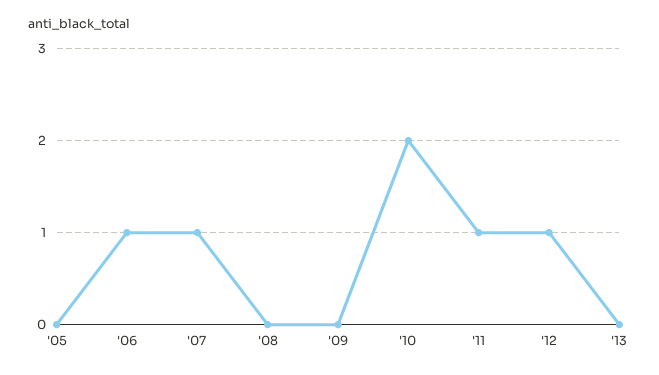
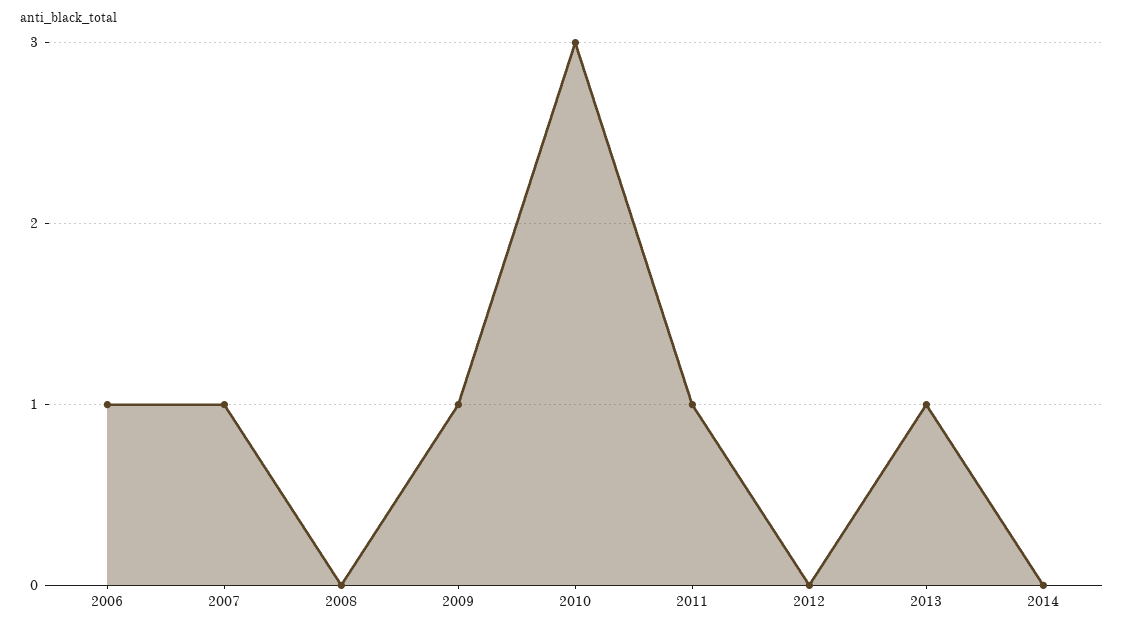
'05: 0 -> none
'09: 0 -> 1
'10: 2 -> 3
'12: 1 -> 0
'13: 0 -> 1
2014: none -> 0

